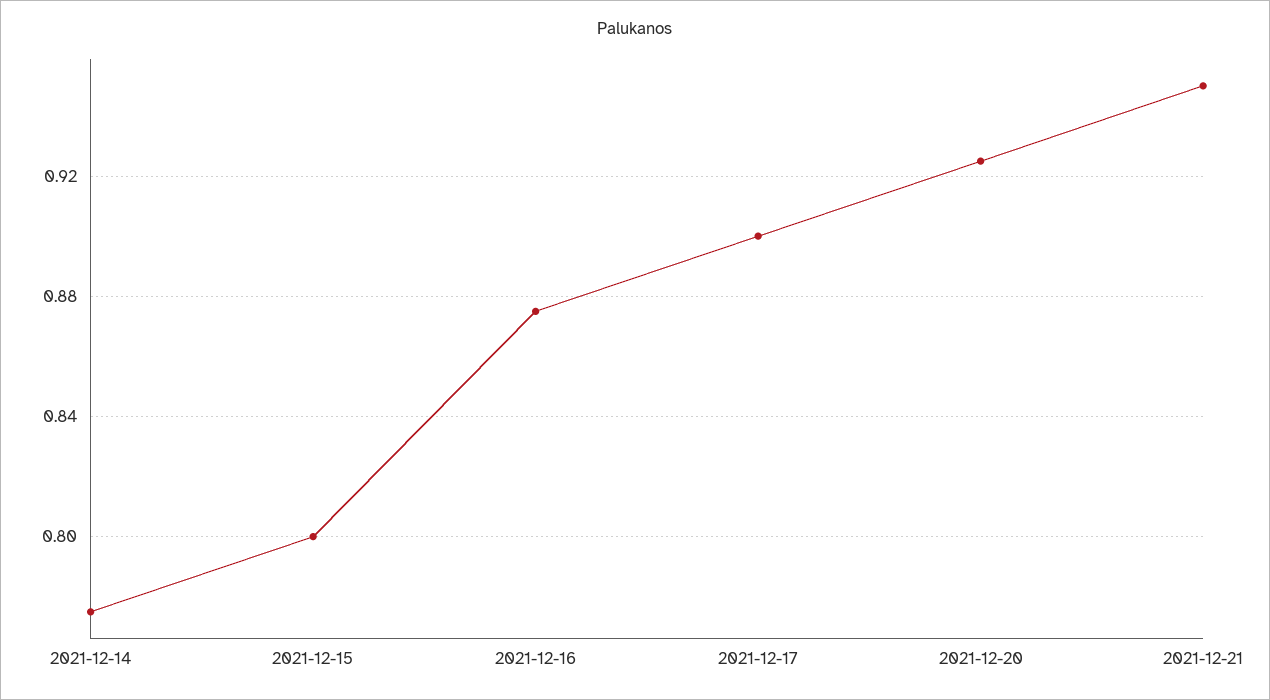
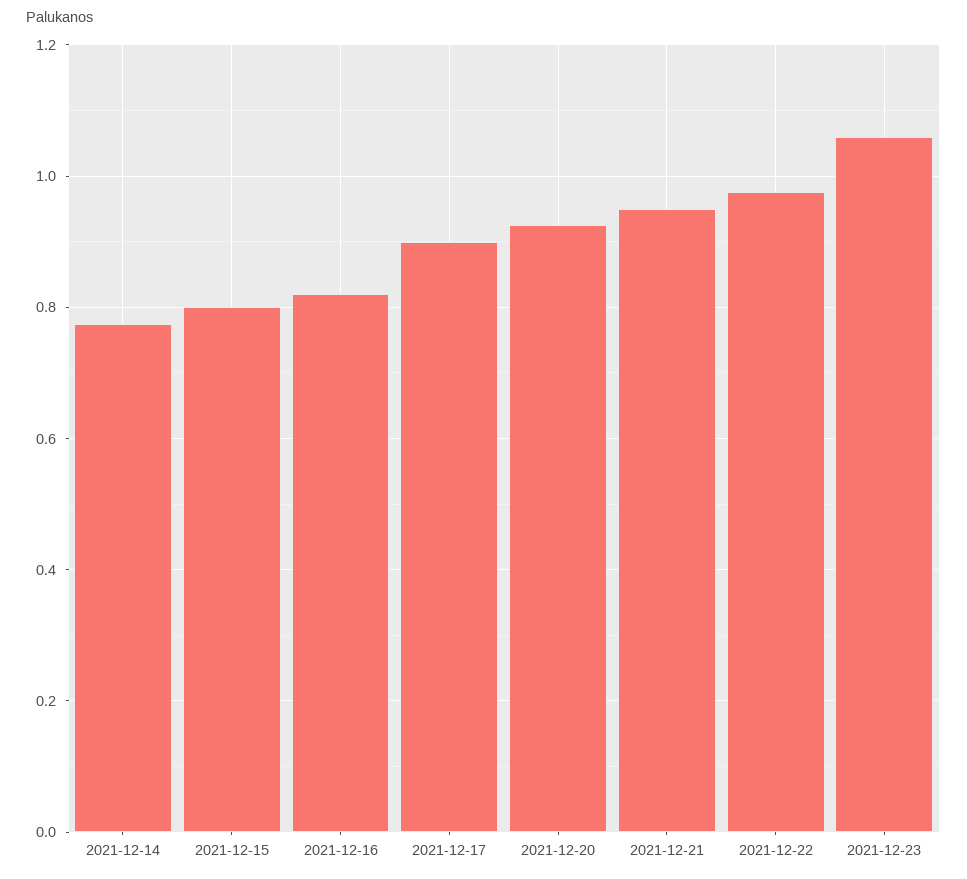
2021-12-16: 0.875 -> 0.82
2021-12-22: none -> 0.98
2021-12-23: none -> 1.06

